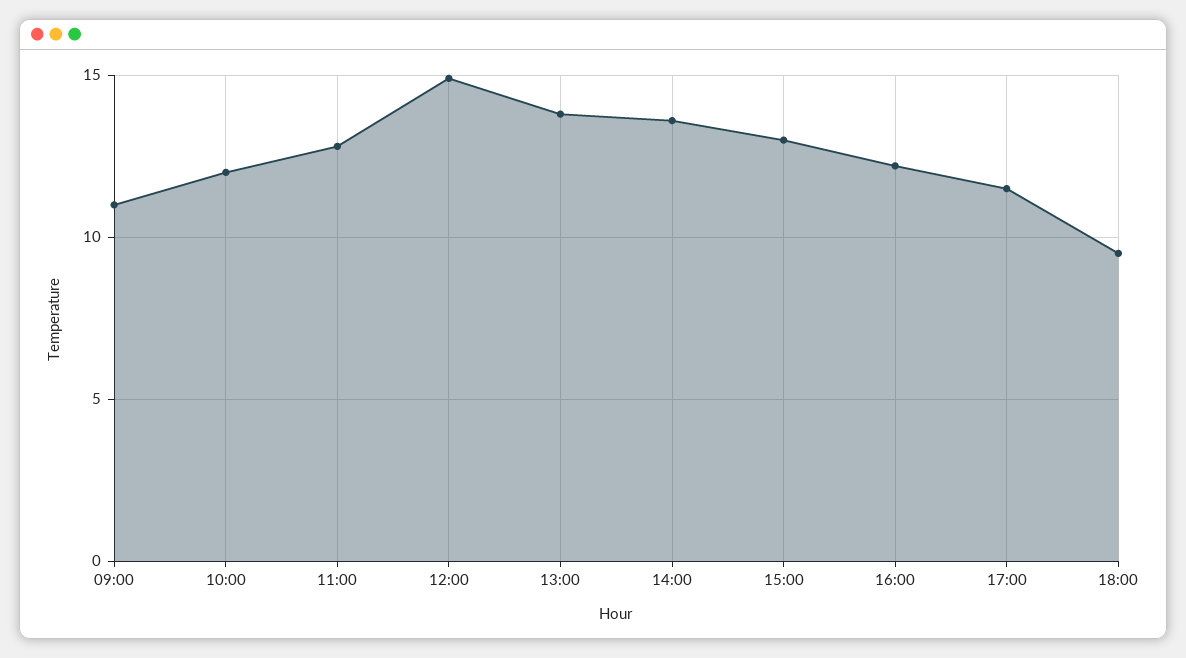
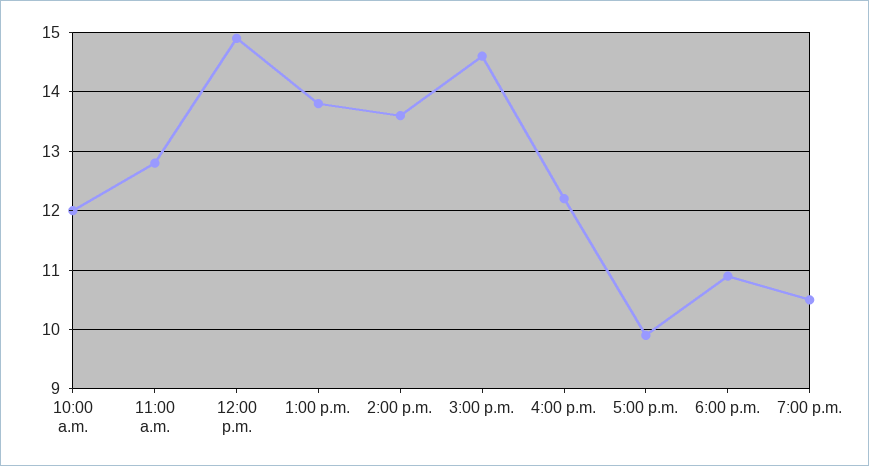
09:00: 11 -> none
15:00: 13 -> 14.5
17:00: 11.5 -> 10
18:00: 9.5 -> 11
7:00 p.m.: none -> 10.5

